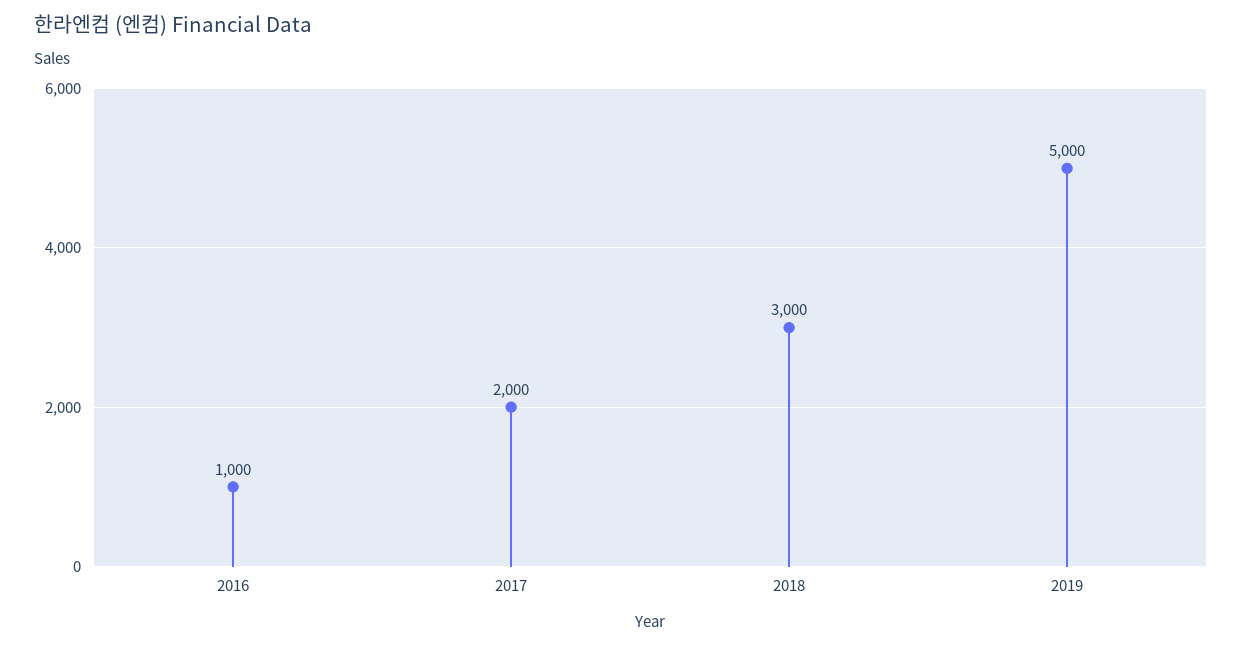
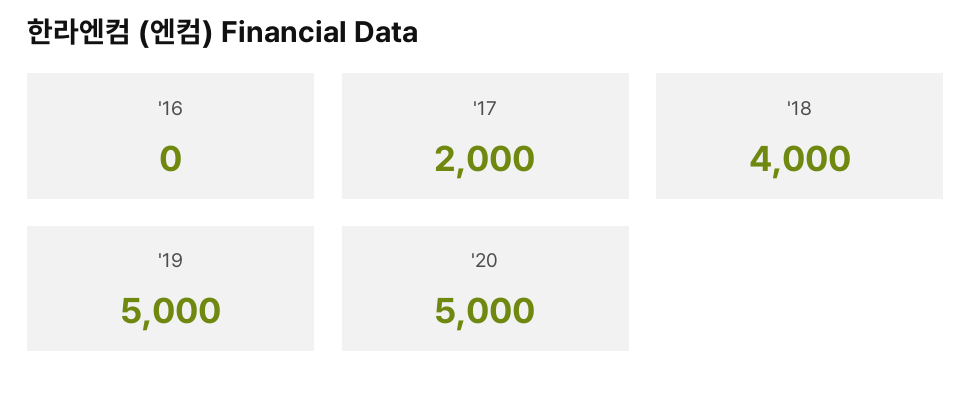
2016: 1000 -> 0
2018: 3000 -> 4000
'20: none -> 5000

